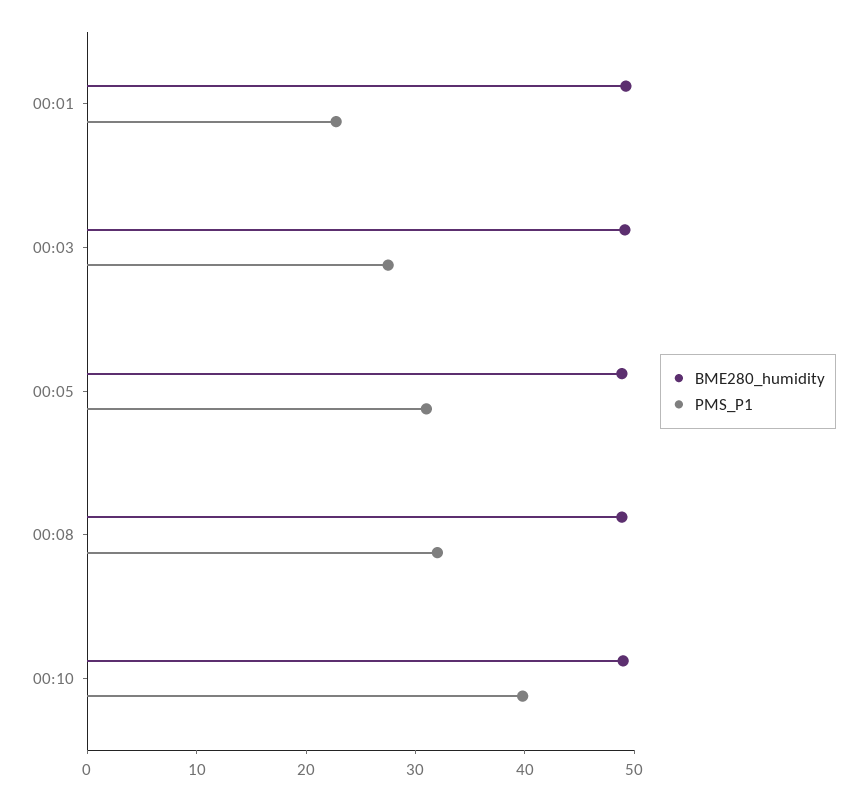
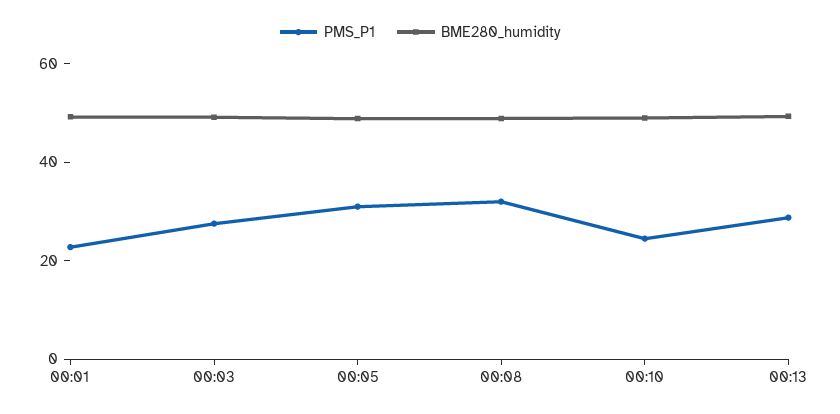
PMS_P1, 00:10: 40 -> 25
PMS_P1, 00:13: none -> 30
BME280_humidity, 00:13: none -> 50

